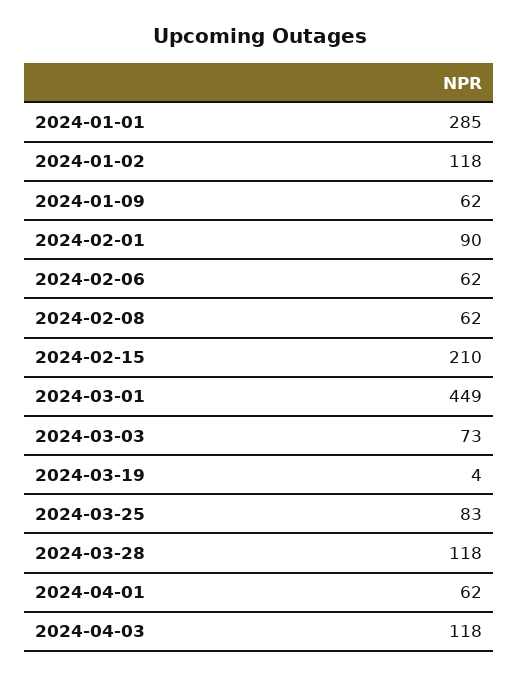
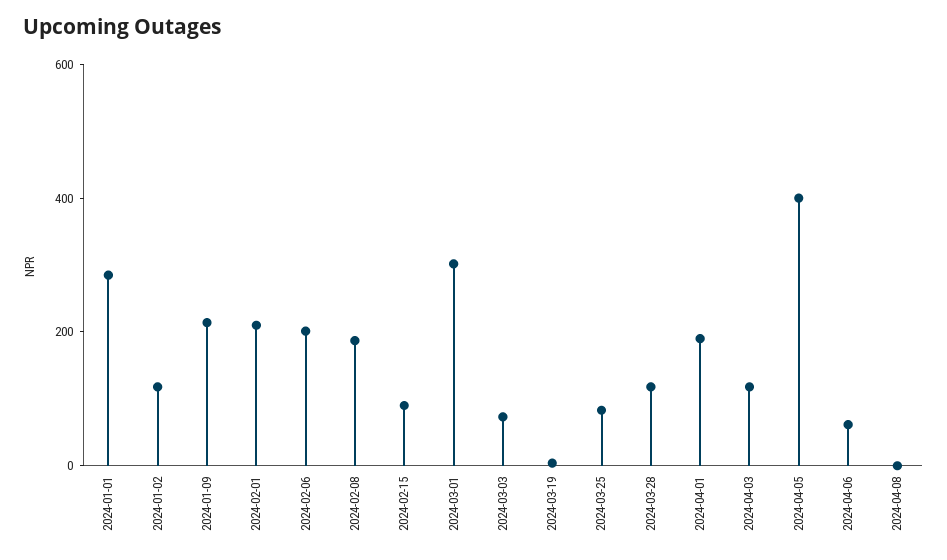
2024-01-09: 62 -> 200
2024-02-01: 90 -> 200
2024-02-06: 62 -> 200
2024-02-08: 62 -> 200
2024-02-15: 210 -> 100
2024-03-01: 449 -> 300
2024-04-01: 62 -> 200
2024-04-05: none -> 400
2024-04-06: none -> 50
2024-04-08: none -> 0

